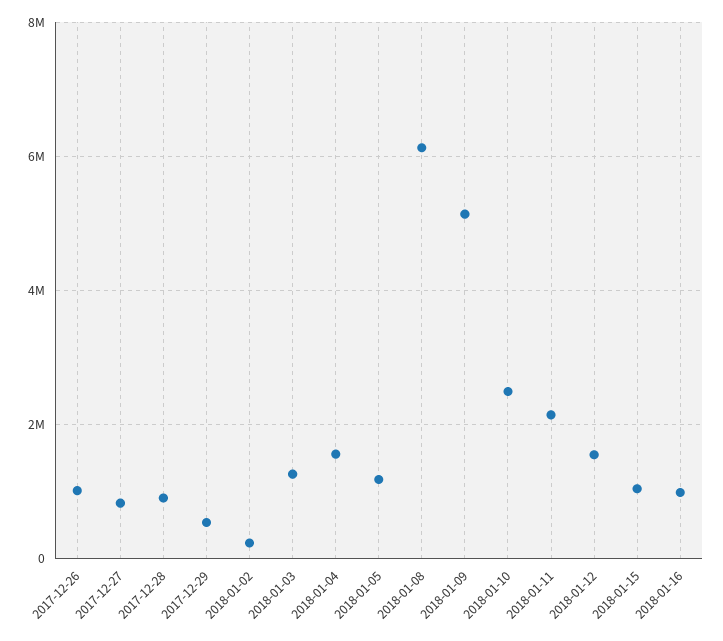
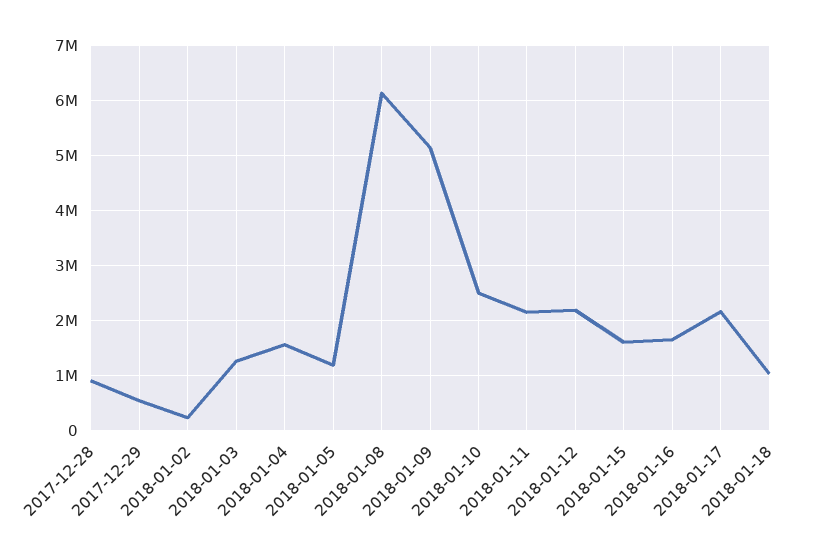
2017-12-26: 1000000 -> none
2017-12-27: 800000 -> none
2018-01-12: 1600000 -> 2200000
2018-01-15: 1000000 -> 1600000
2018-01-16: 1000000 -> 1600000
2018-01-17: none -> 2200000
2018-01-18: none -> 1000000

